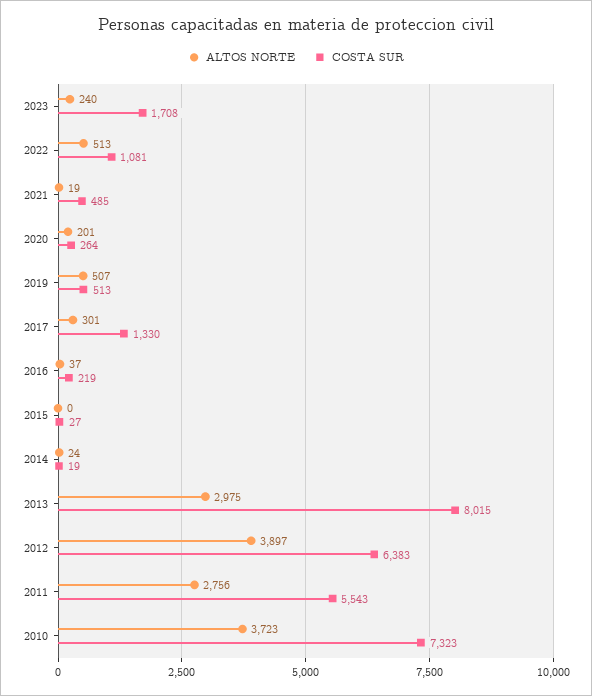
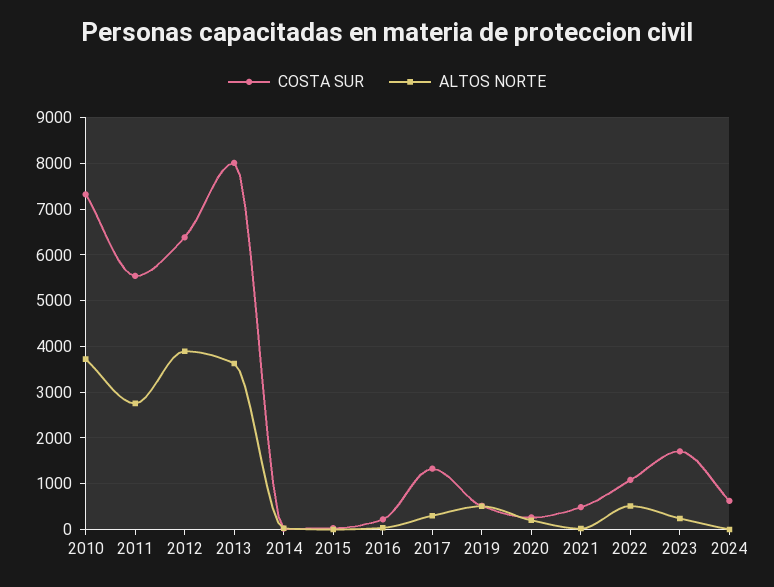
ALTOS NORTE, 2013: 2975 -> 3600
COSTA SUR, 2024: none -> 600
ALTOS NORTE, 2024: none -> 0

